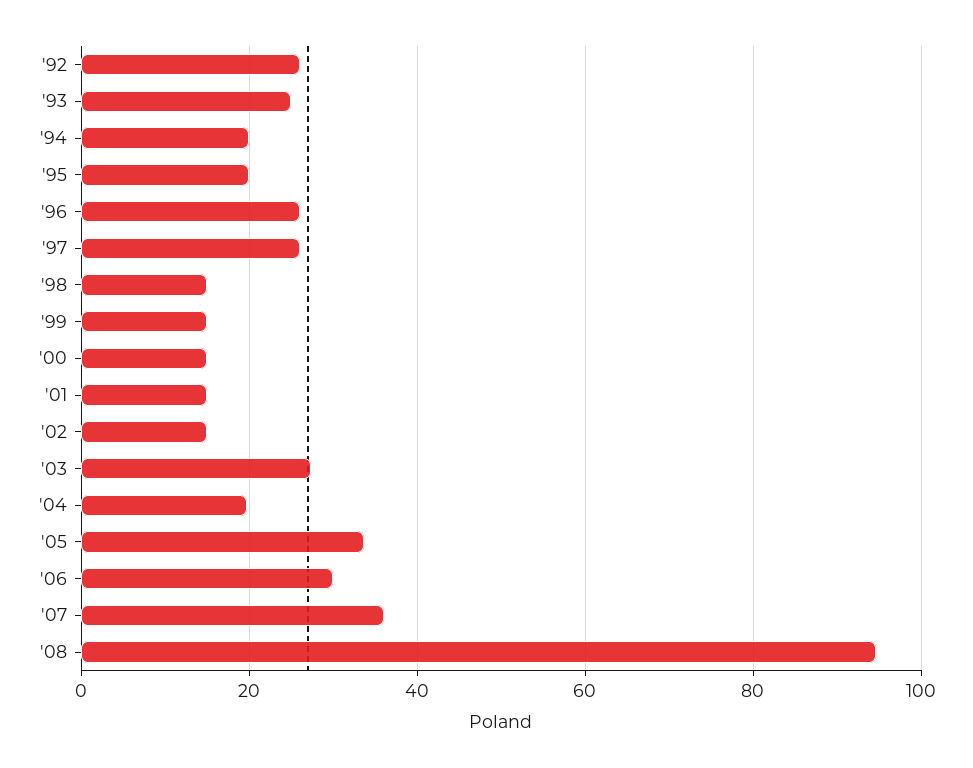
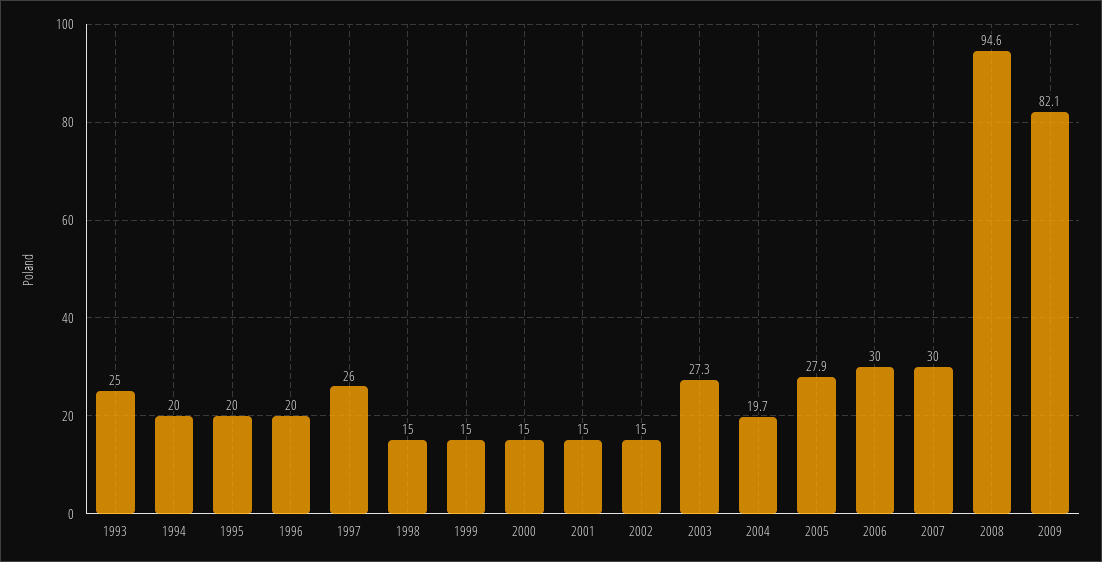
'92: 26 -> none
'96: 26 -> 20
'05: 34 -> 27.9
'07: 36 -> 30
2009: none -> 82.1

